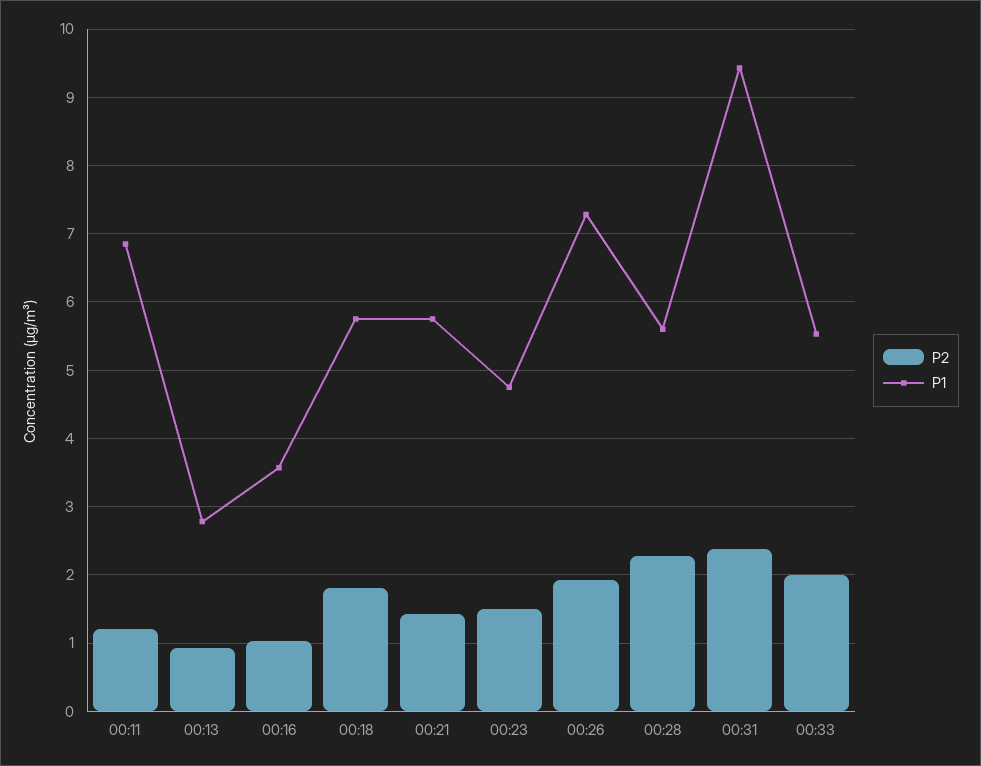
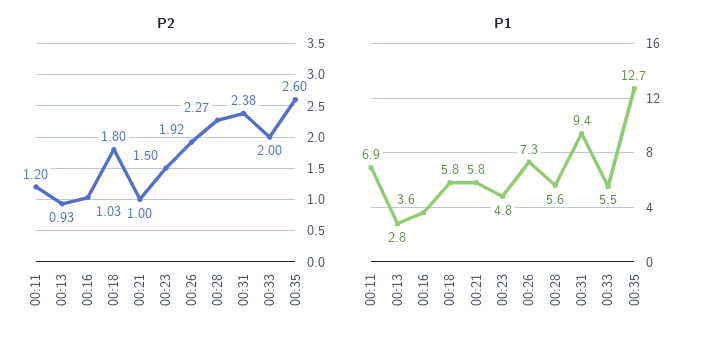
P2, 00:21: 1.4 -> 1
P2, 00:35: none -> 2.6
P1, 00:35: none -> 12.7

